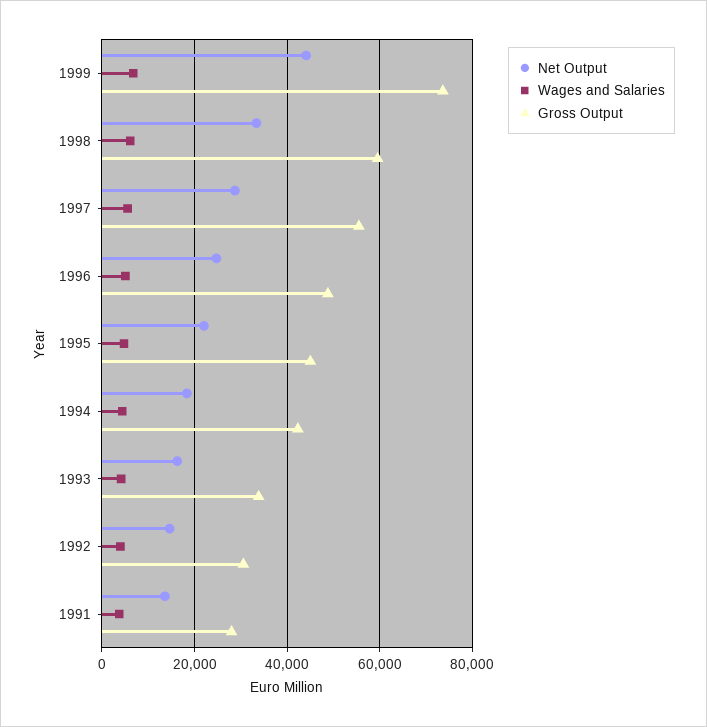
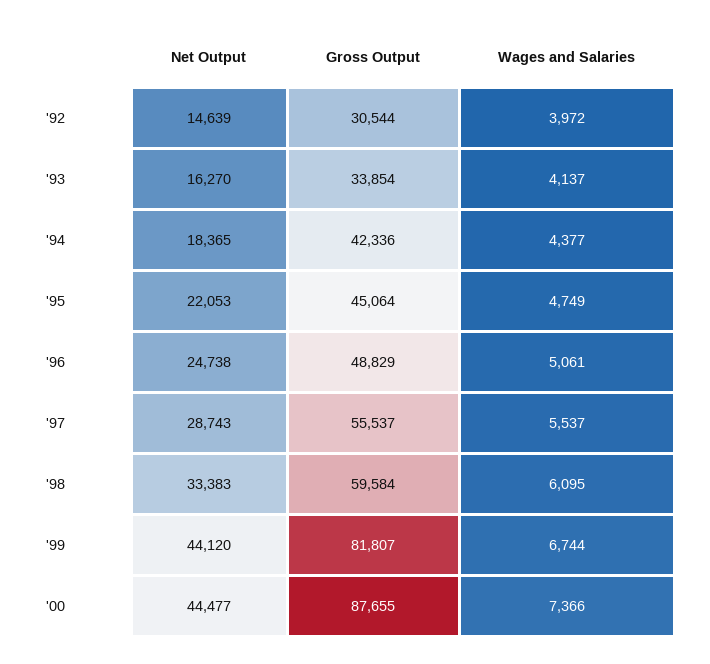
Gross Output, 1999: 74000 -> 81807
Net Output, 1991: 14000 -> none
Wages and Salaries, 1991: 4000 -> none
Gross Output, 1991: 28000 -> none
Net Output, '00: none -> 44477
Gross Output, '00: none -> 87655
Wages and Salaries, '00: none -> 7366

